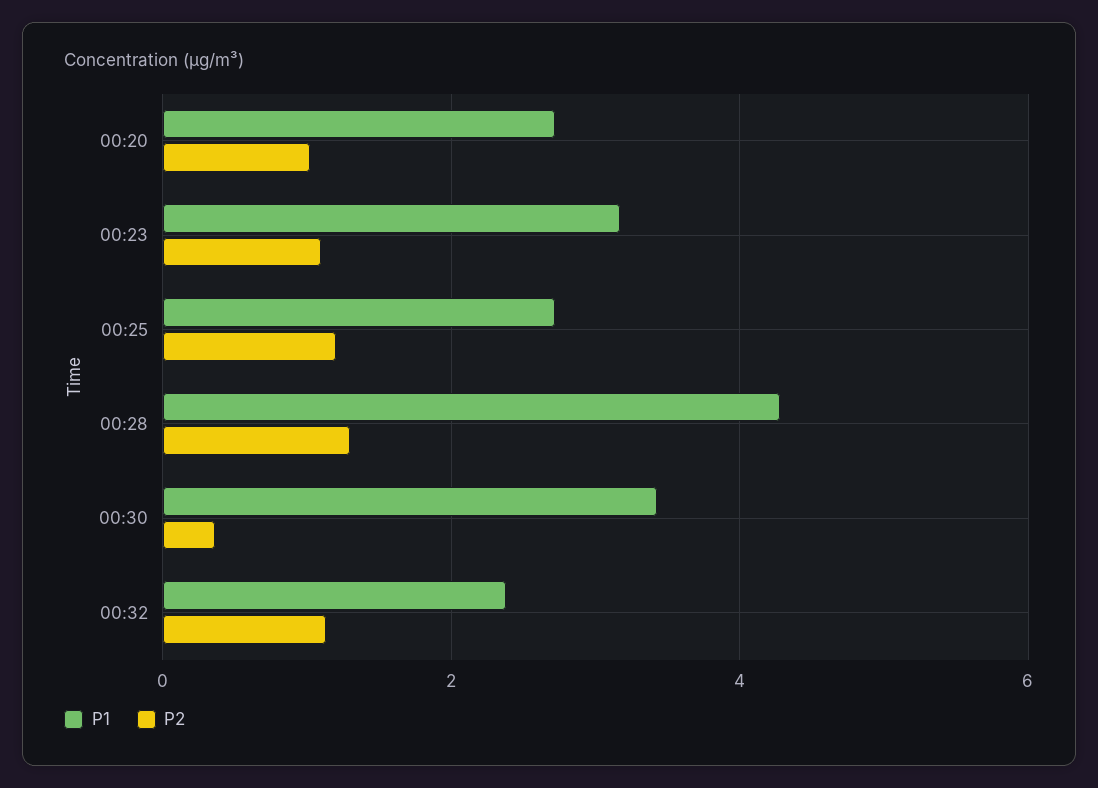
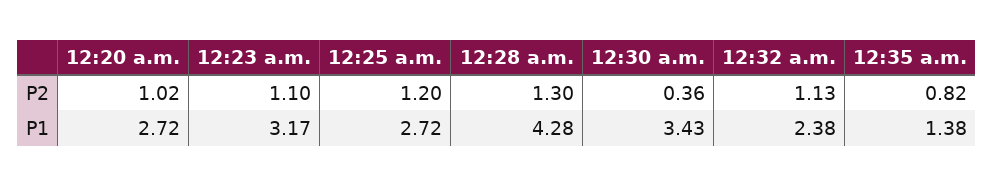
P2, 12:35 a.m.: none -> 0.82
P1, 12:35 a.m.: none -> 1.38

